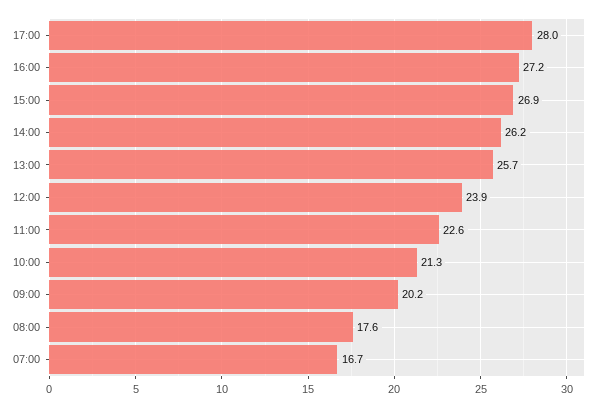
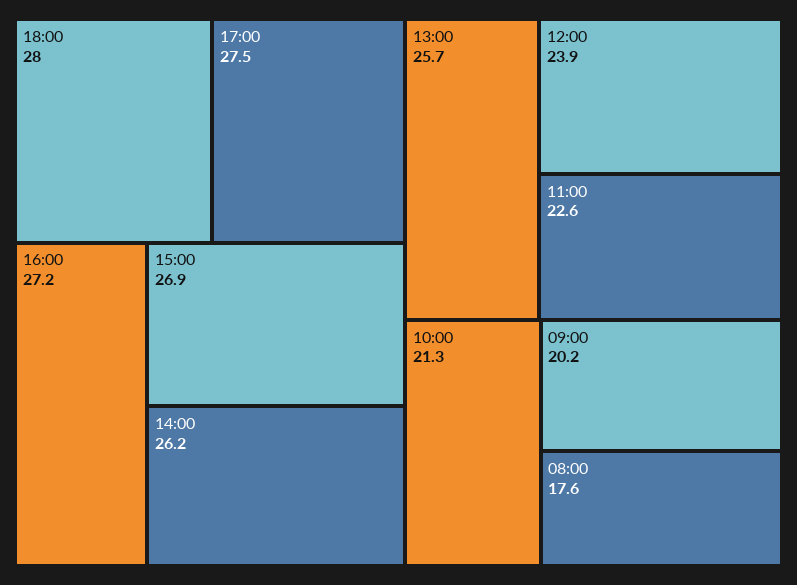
17:00: 28 -> 27.5
07:00: 16.7 -> none
18:00: none -> 28

